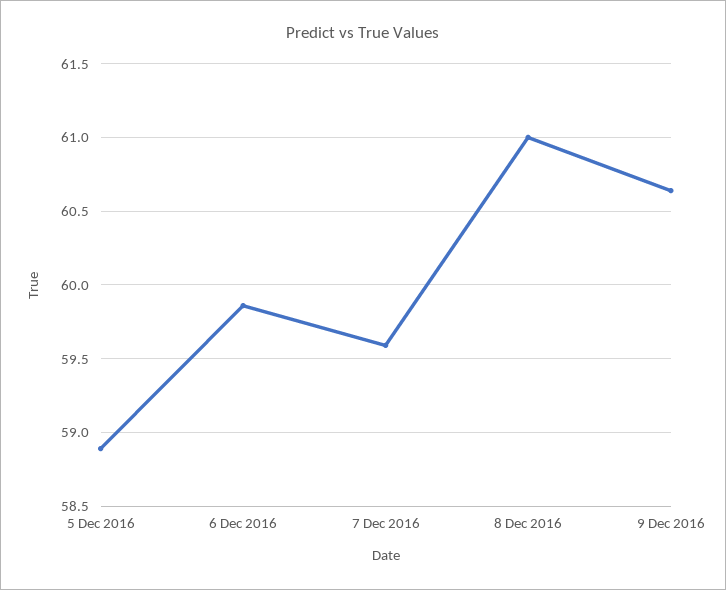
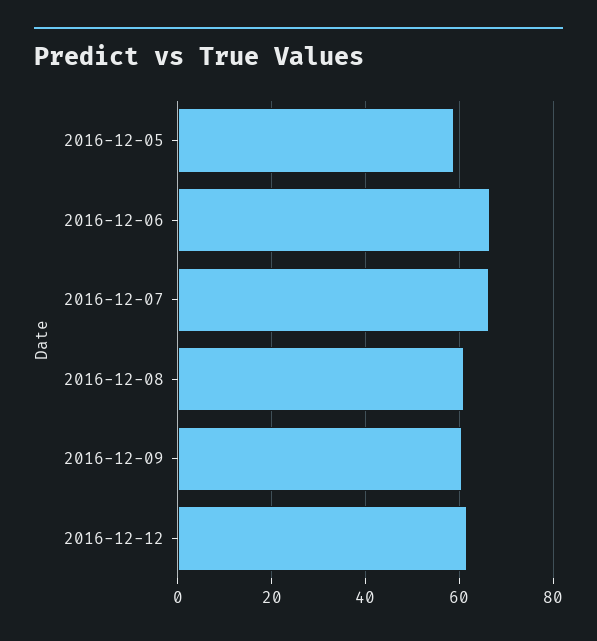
6 Dec 2016: 59.85 -> 66
7 Dec 2016: 59.6 -> 66
2016-12-12: none -> 62

